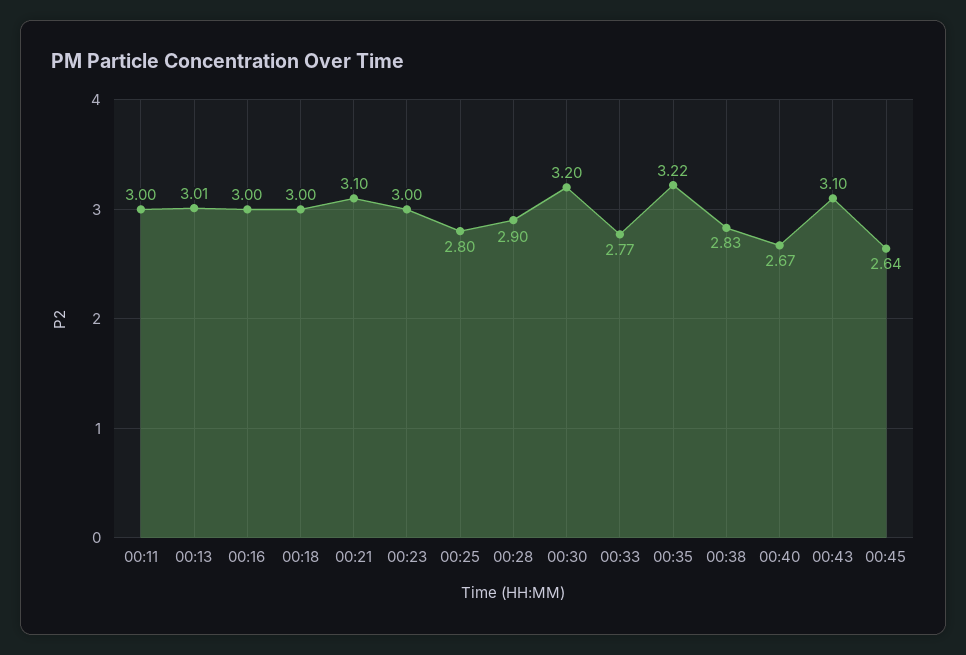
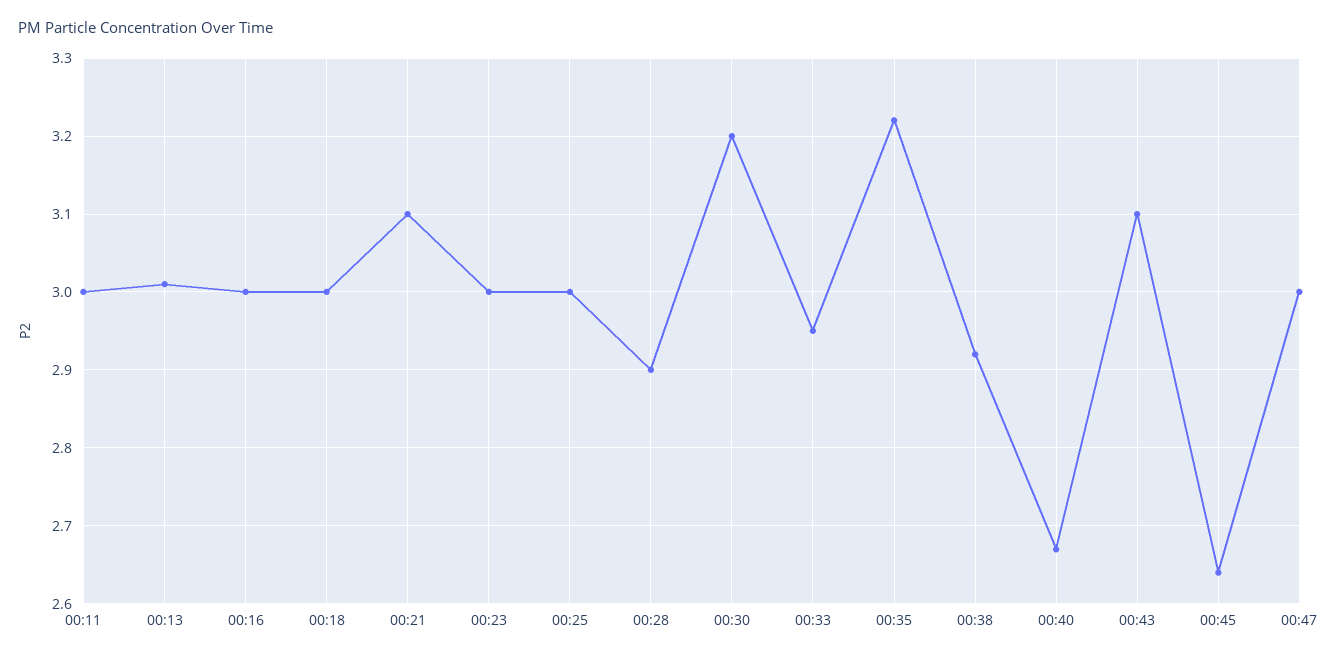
00:25: 2.8 -> 3
00:33: 2.77 -> 2.95
00:38: 2.83 -> 2.92
00:47: none -> 3

